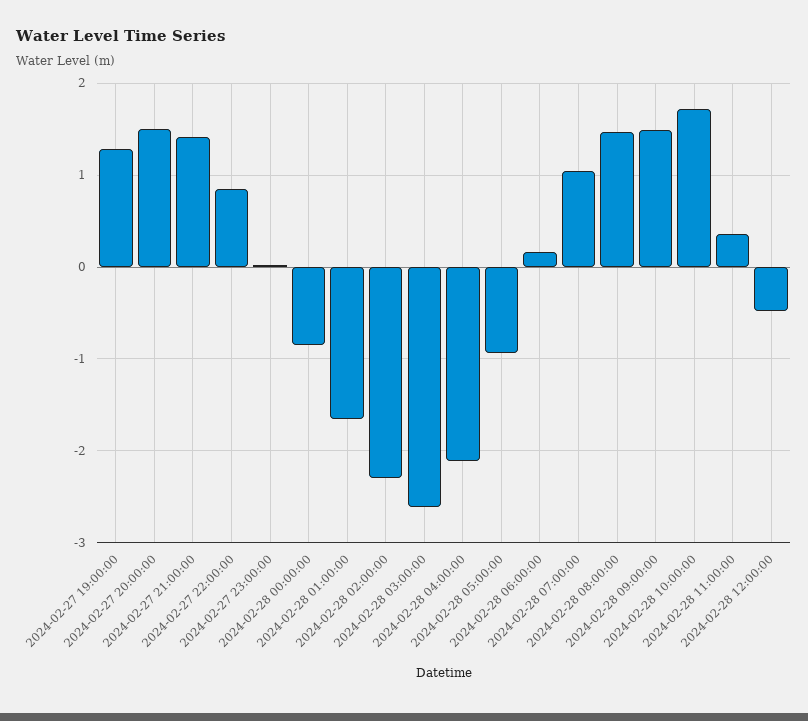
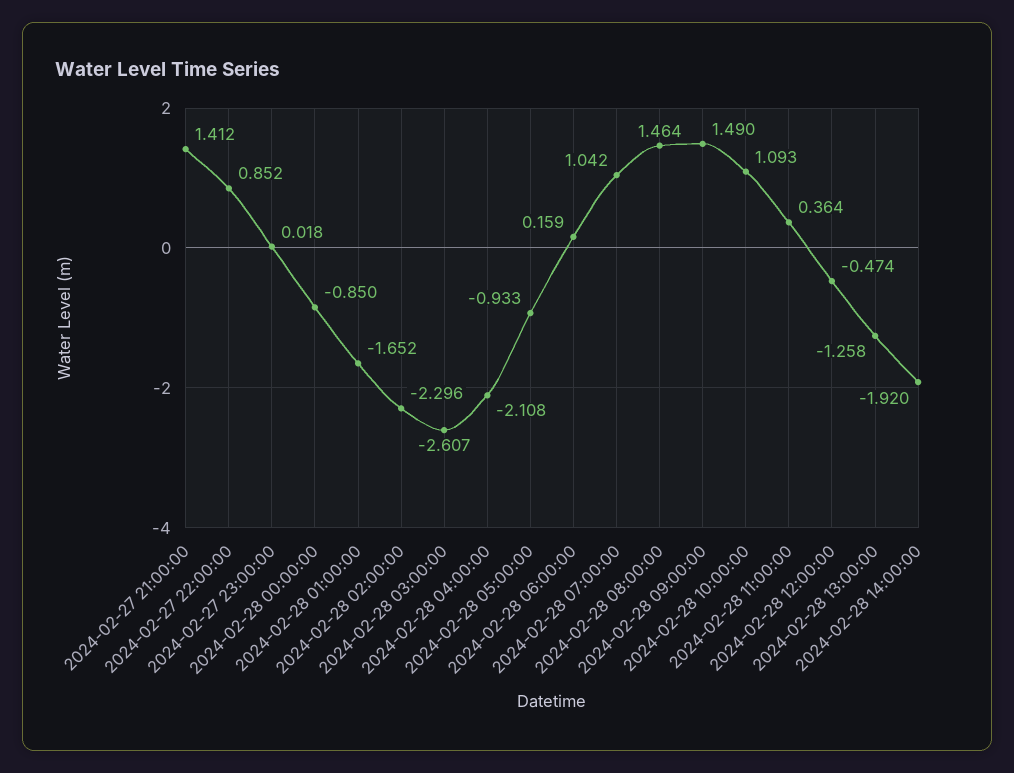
2024-02-27 19:00:00: 1.3 -> none
2024-02-27 20:00:00: 1.5 -> none
2024-02-28 10:00:00: 1.7 -> 1.093
2024-02-28 13:00:00: none -> -1.258
2024-02-28 14:00:00: none -> -1.92

